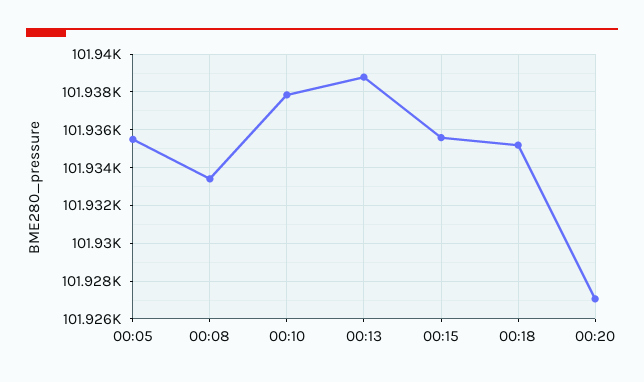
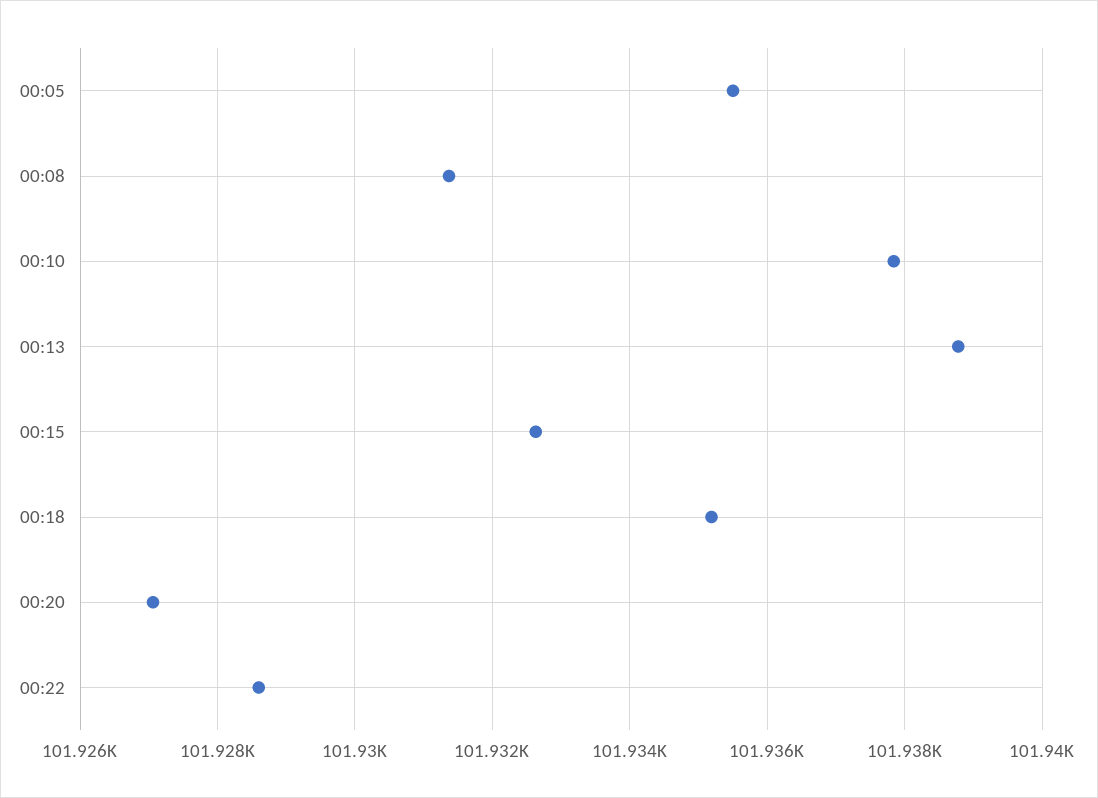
00:08: 101933.5 -> 101931.4
00:15: 101935.5 -> 101932.6
00:22: none -> 101928.6

